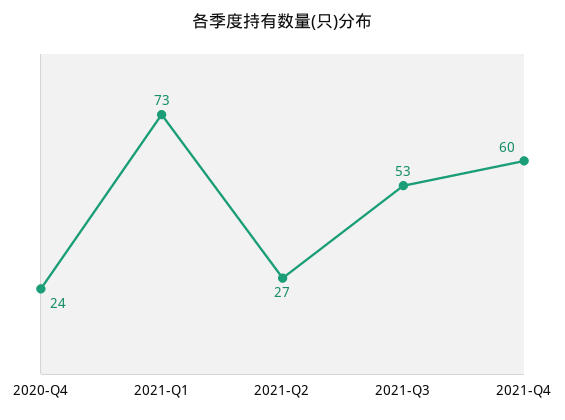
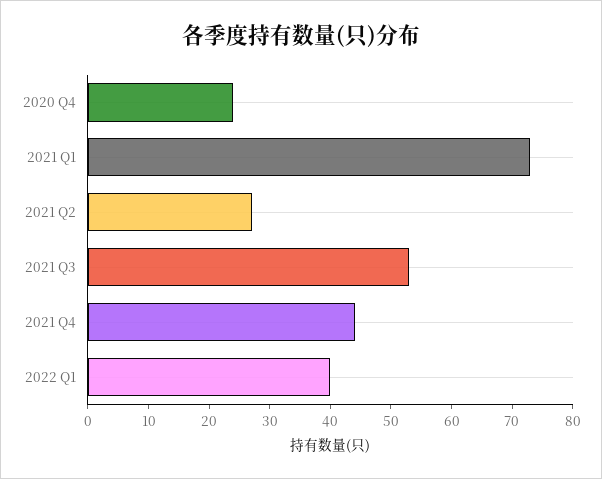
2021-Q4: 60 -> 45
2022 Q1: none -> 40

